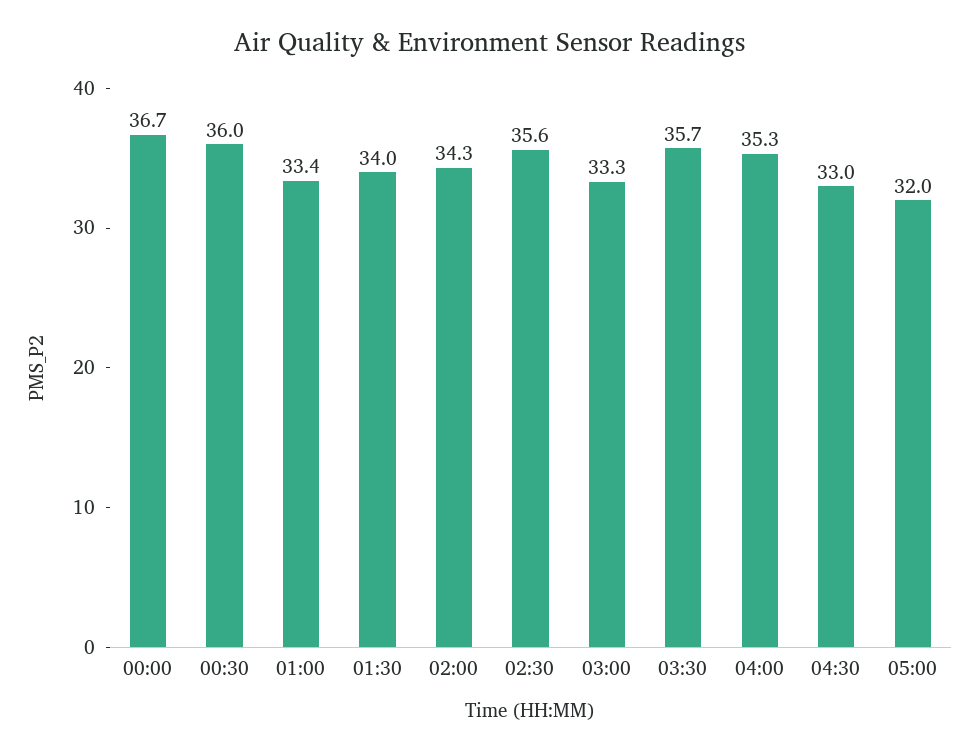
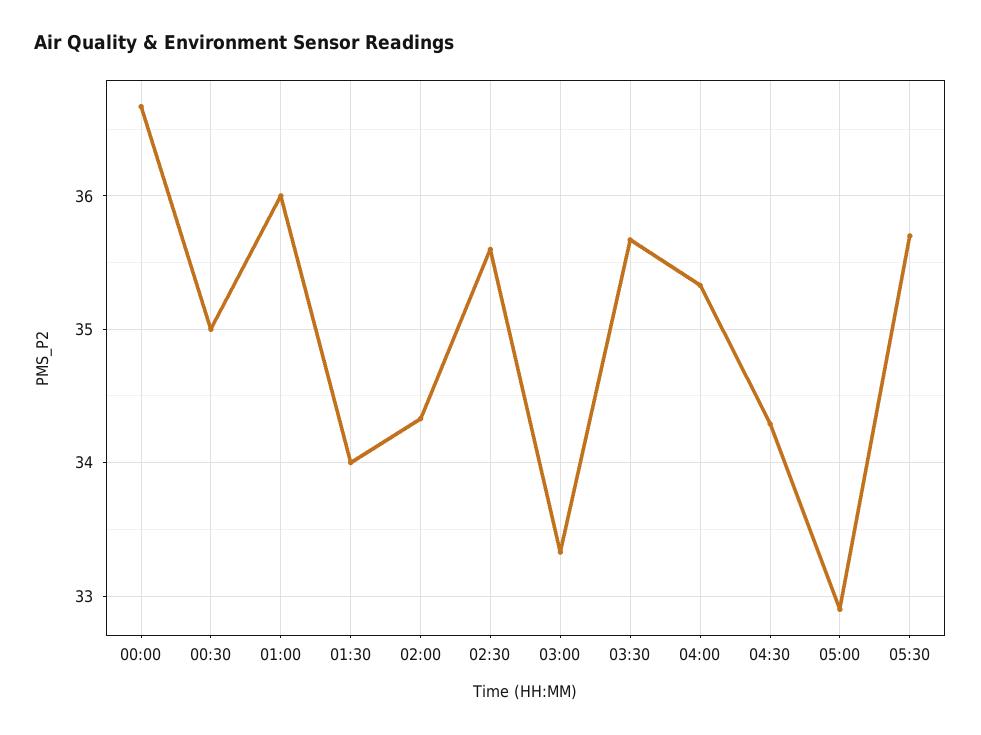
00:30: 36 -> 35
01:00: 33.4 -> 36
04:30: 33 -> 34.3
05:00: 32 -> 32.9
05:30: none -> 35.7

